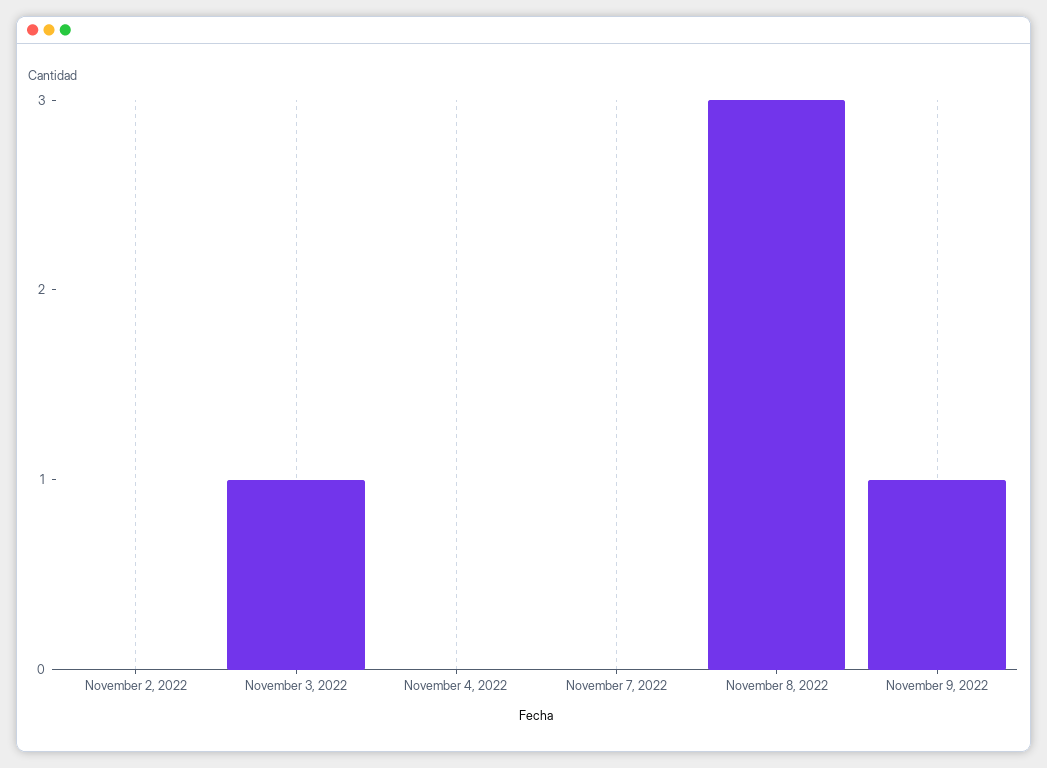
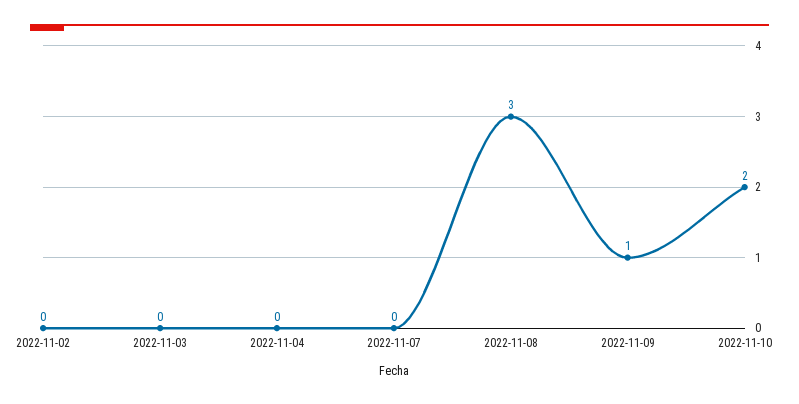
November 3, 2022: 1 -> 0
2022-11-10: none -> 2

